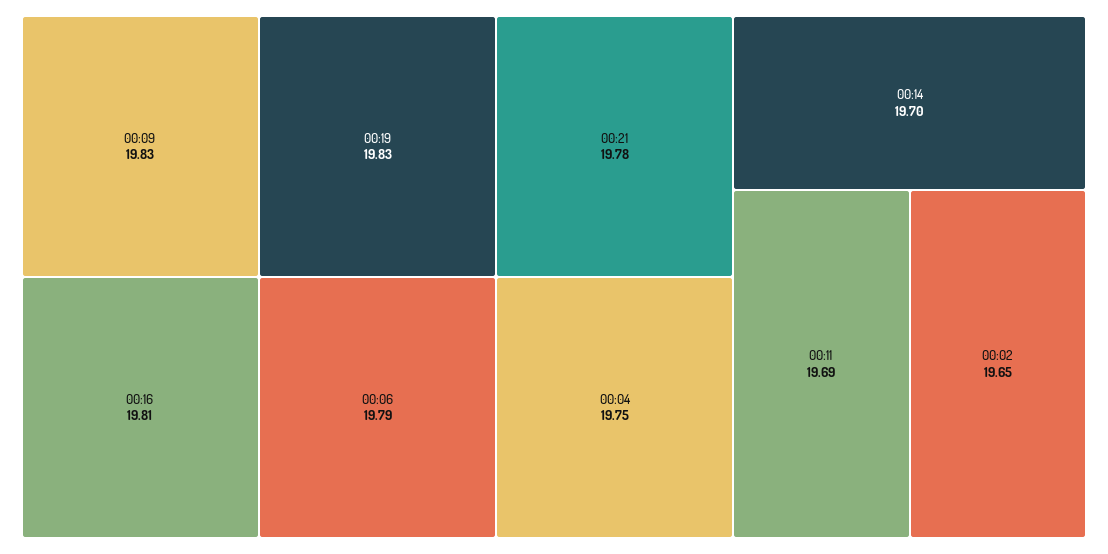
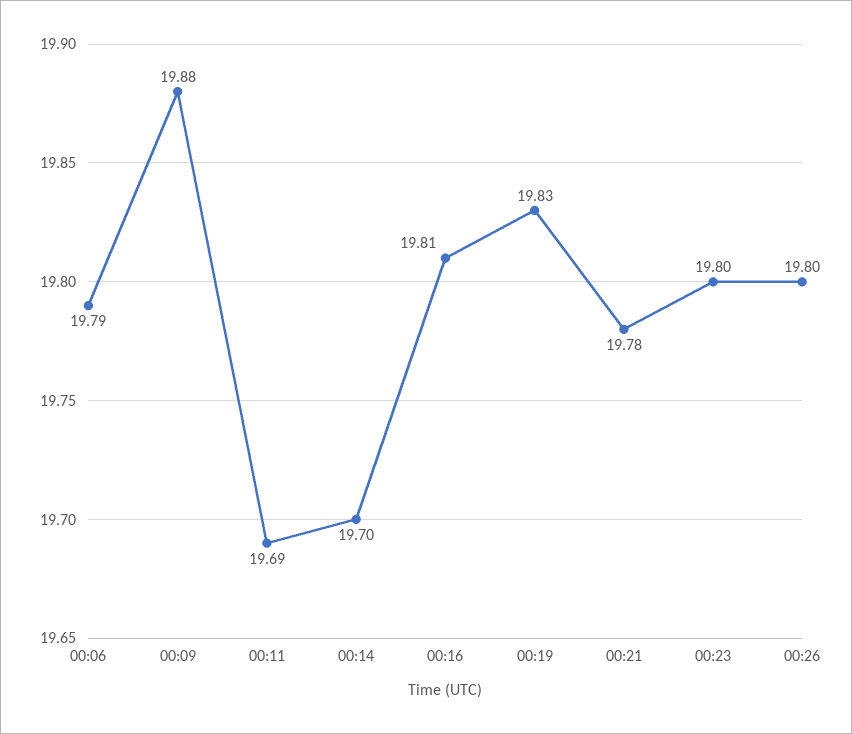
00:09: 19.83 -> 19.88
00:04: 19.75 -> none
00:02: 19.65 -> none
00:23: none -> 19.8
00:26: none -> 19.8

